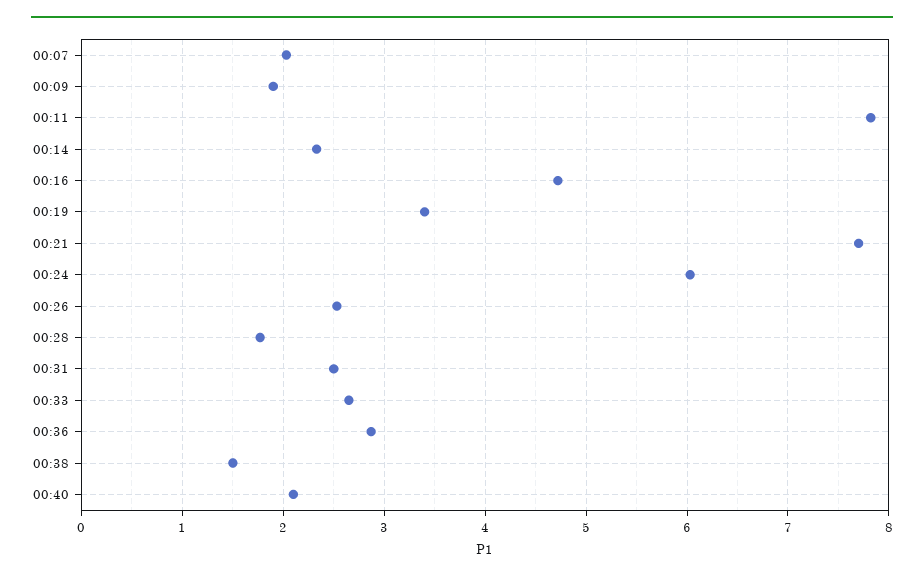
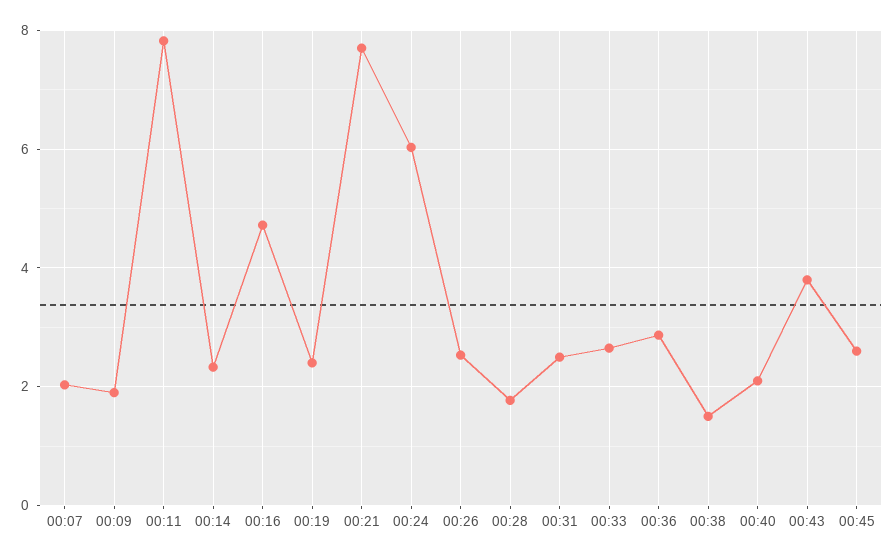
00:19: 3.4 -> 2.4
00:43: none -> 3.8
00:45: none -> 2.6

